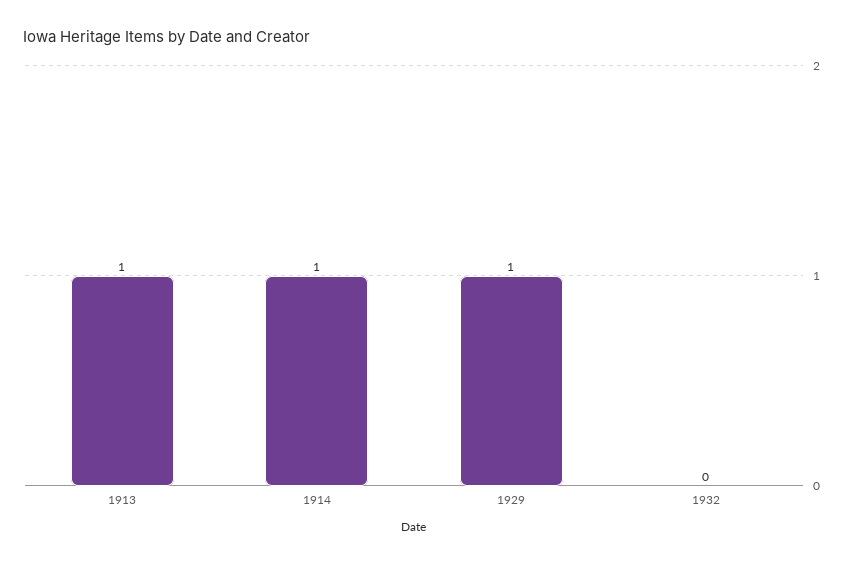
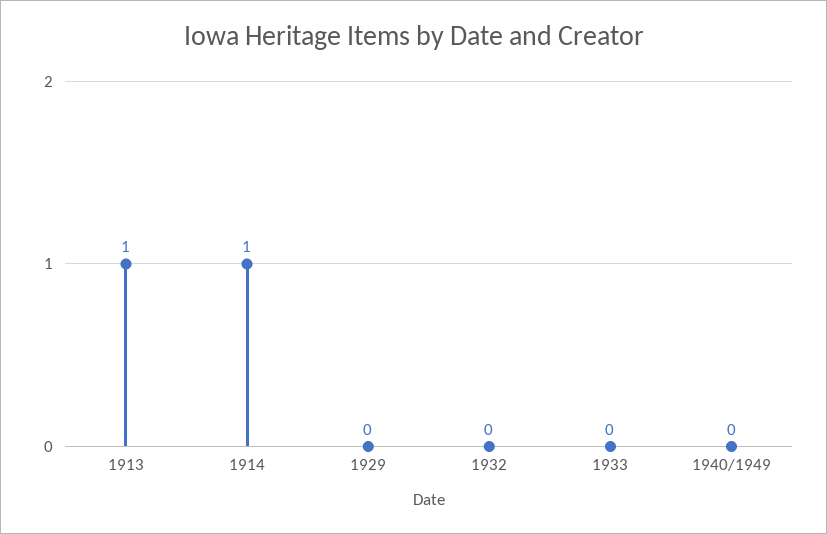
1929: 1 -> 0
1933: none -> 0
1940/1949: none -> 0

